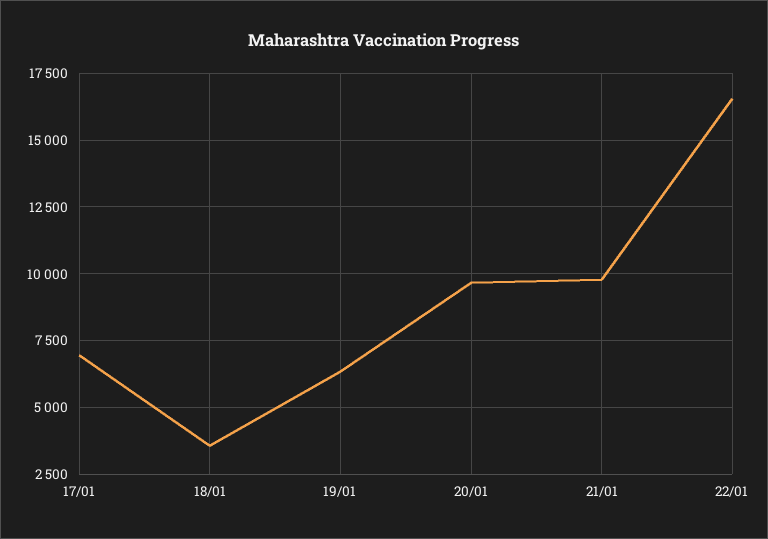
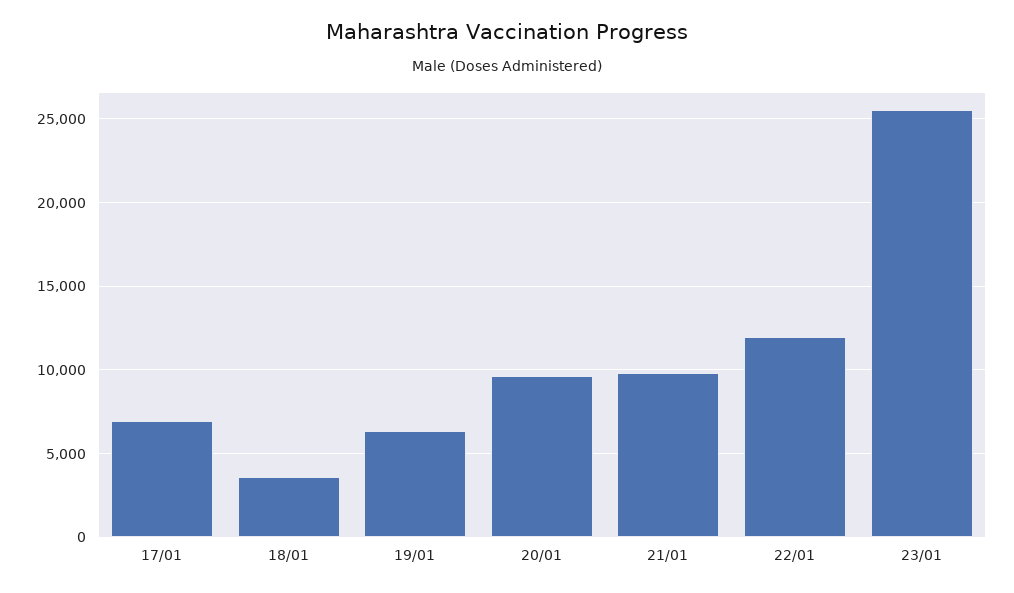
22/01: 16500 -> 12000
23/01: none -> 25500

